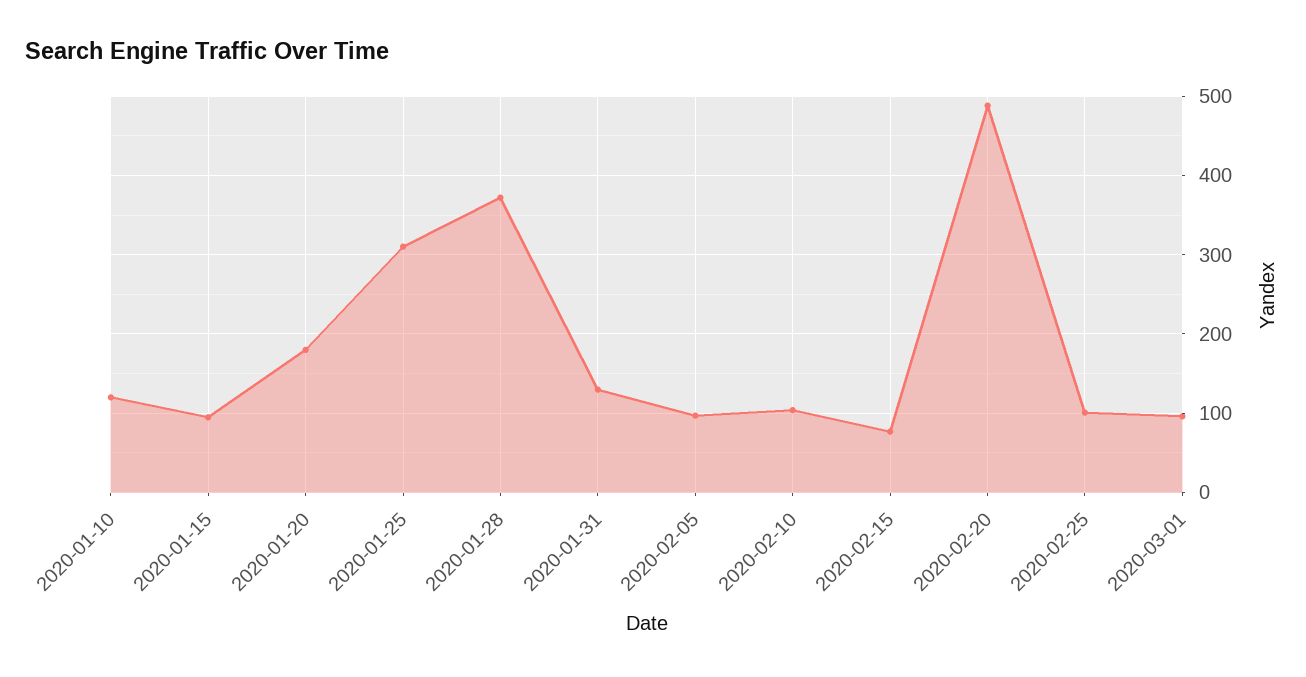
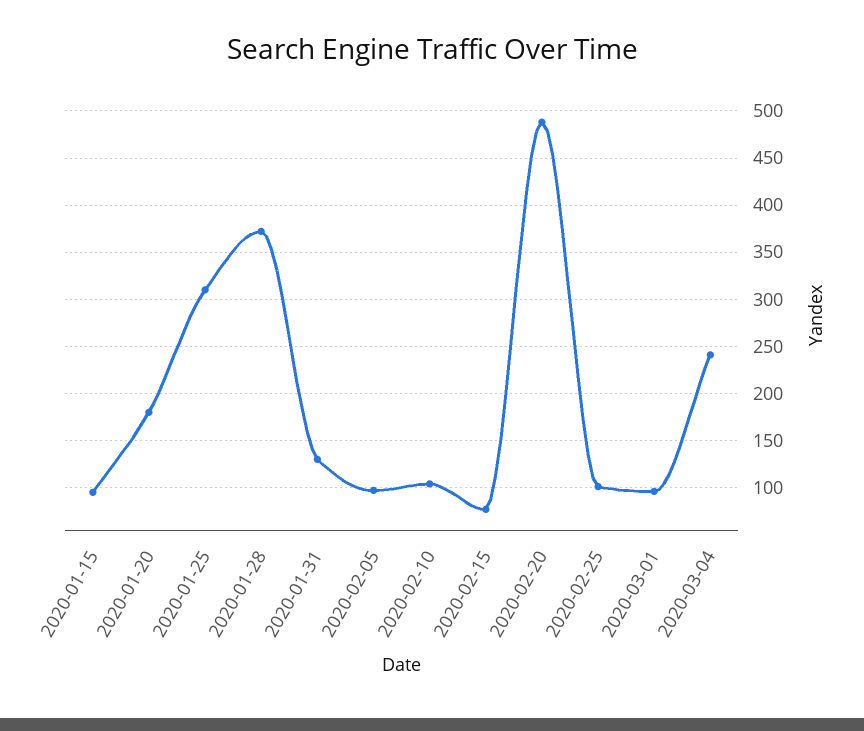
2020-01-10: 120 -> none
2020-03-04: none -> 240

